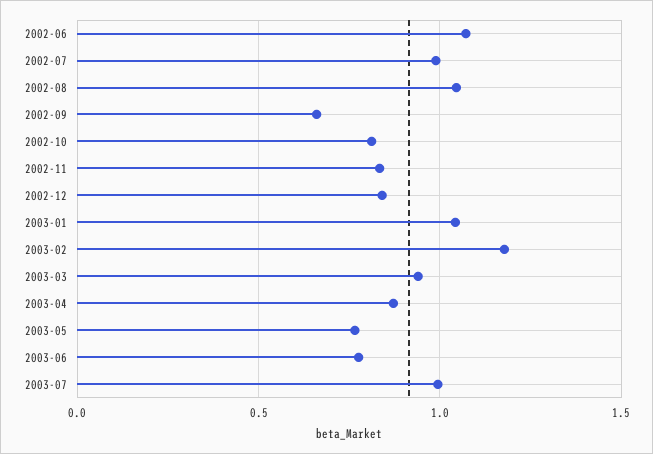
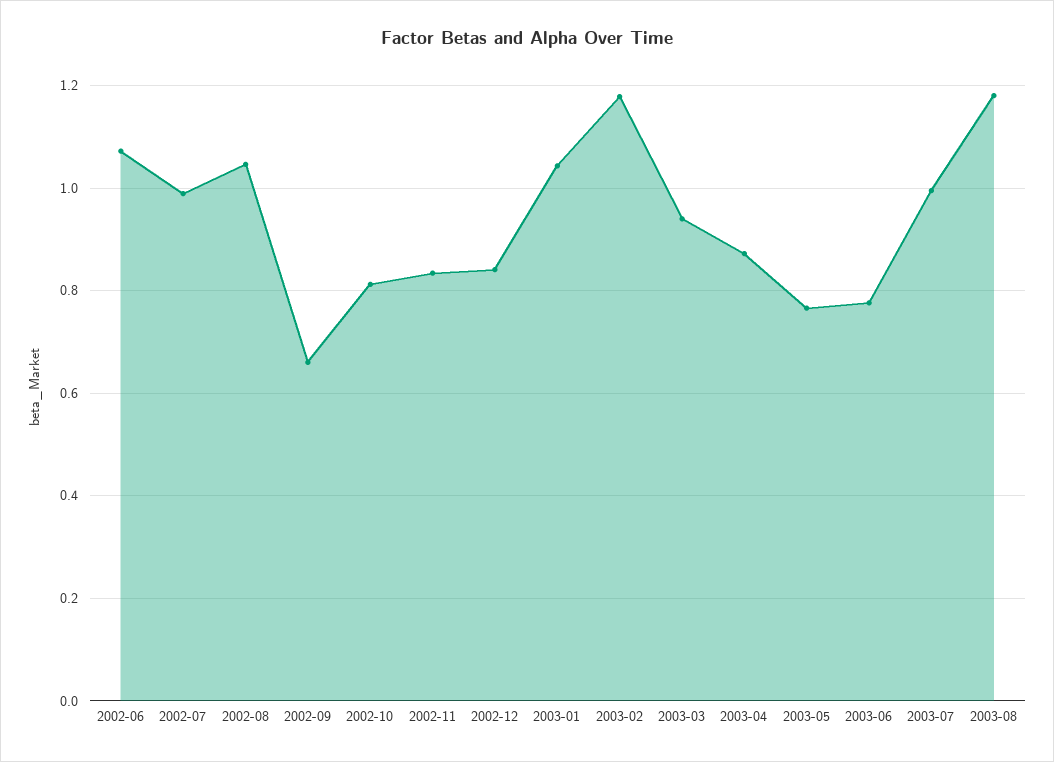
2003-08: none -> 1.18

